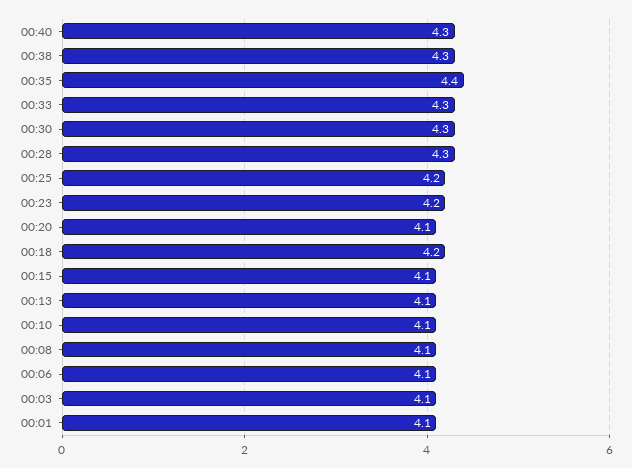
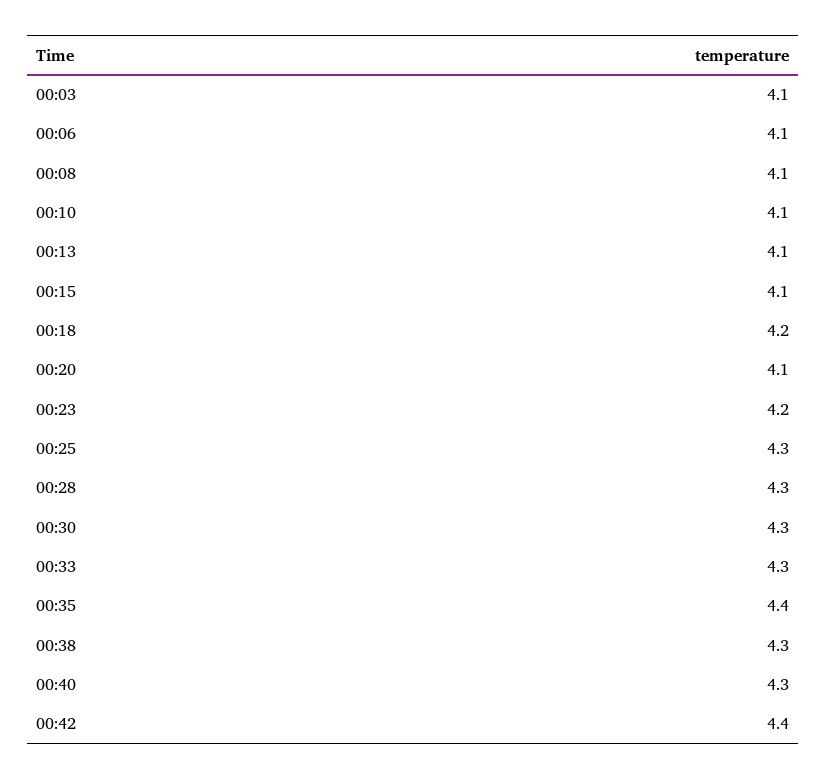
00:25: 4.2 -> 4.3
00:01: 4.1 -> none
00:42: none -> 4.4

